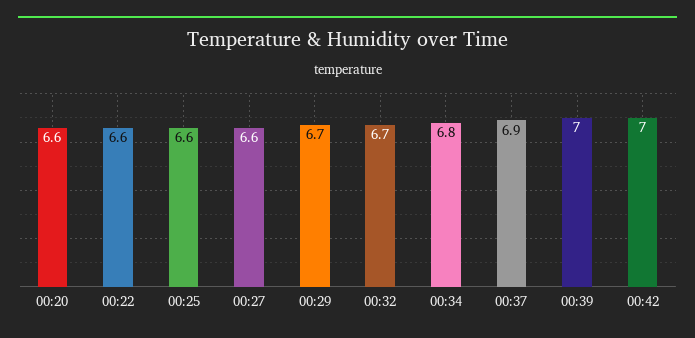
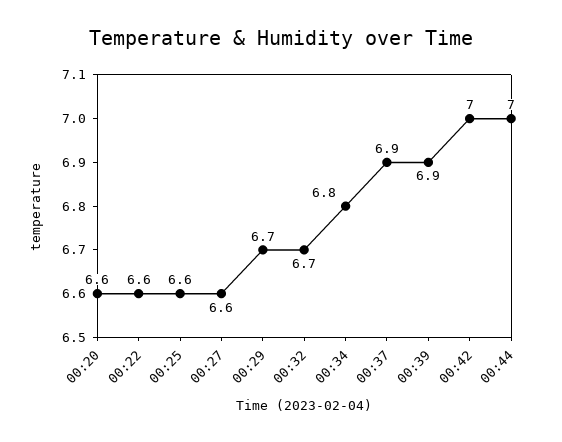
00:39: 7 -> 6.9
00:44: none -> 7

